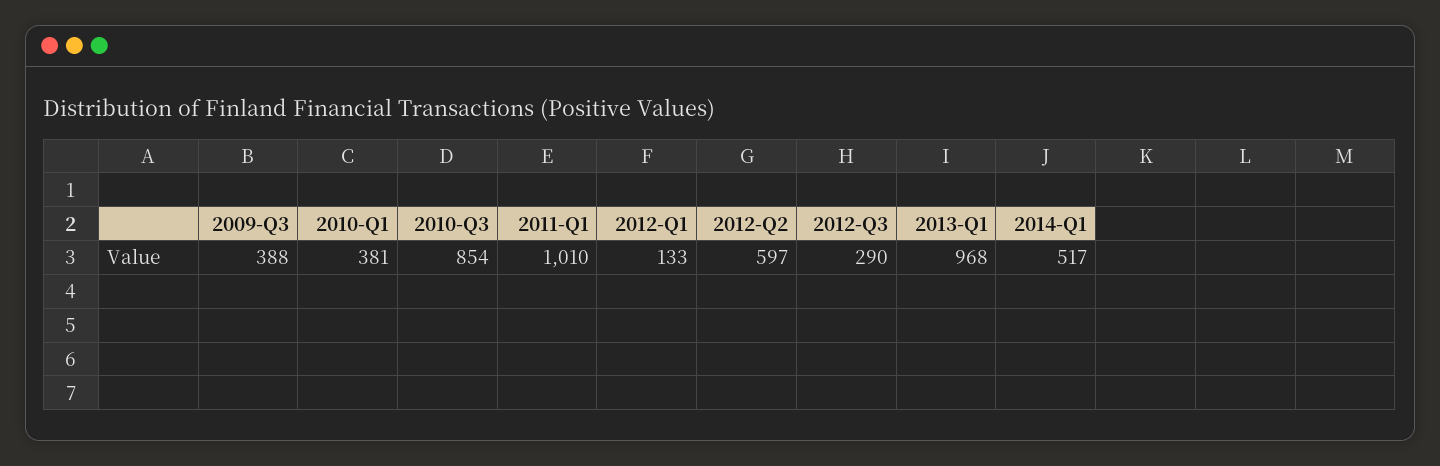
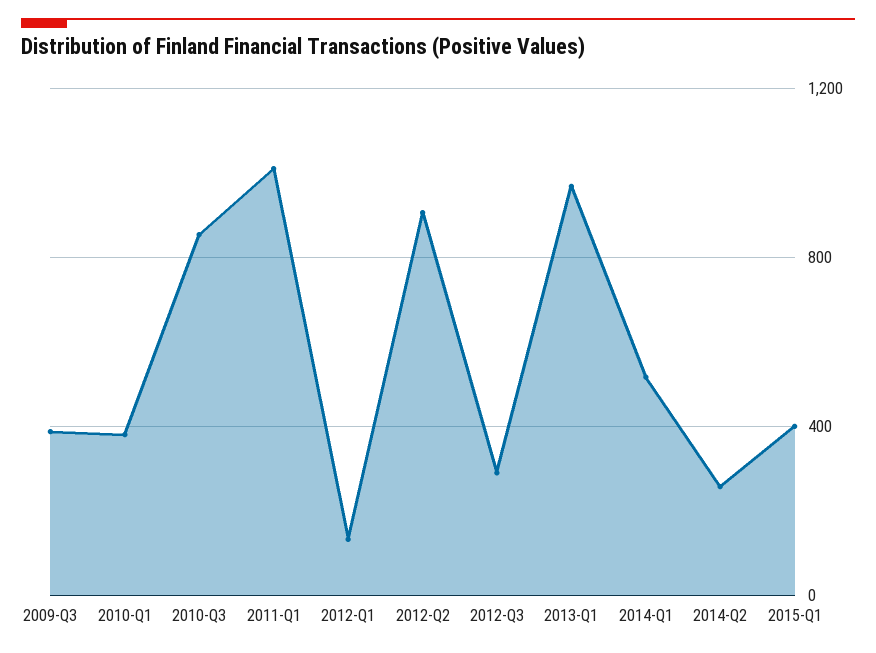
2012-Q2: 597 -> 900
2014-Q2: none -> 250
2015-Q1: none -> 400

